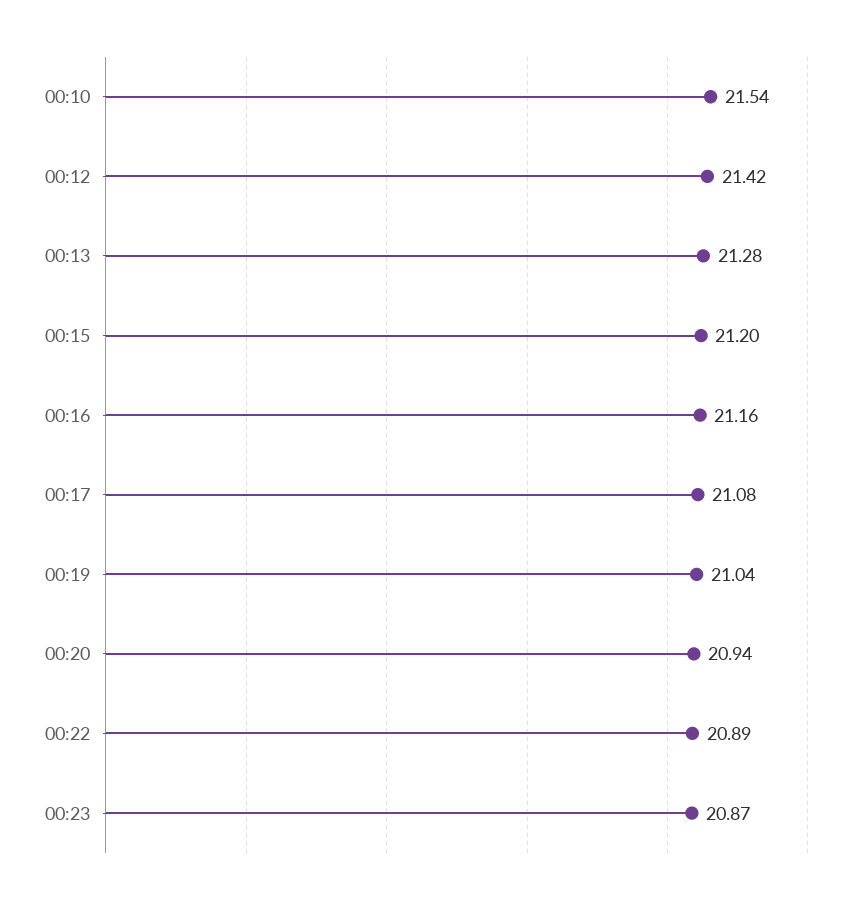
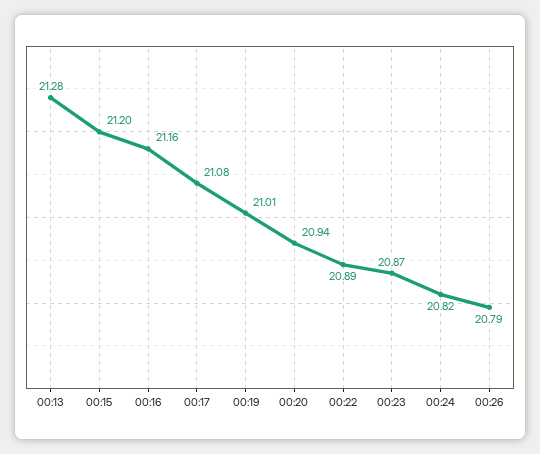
00:10: 21.54 -> none
00:12: 21.42 -> none
00:19: 21.04 -> 21.01
00:24: none -> 20.82
00:26: none -> 20.79

